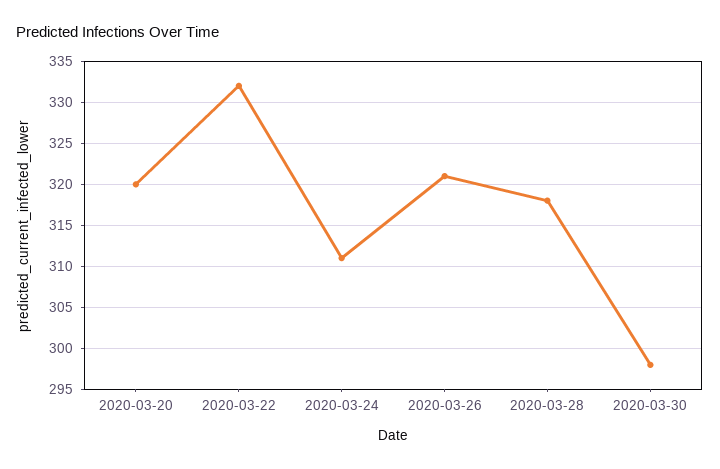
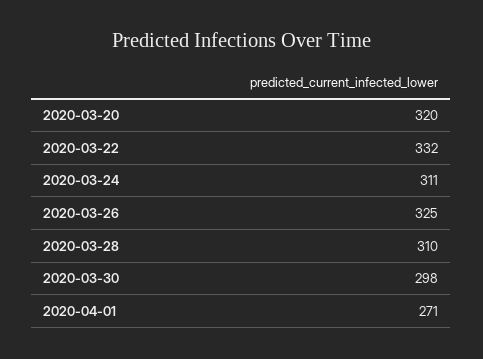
2020-03-26: 321 -> 325
2020-03-28: 318 -> 310
2020-04-01: none -> 271

